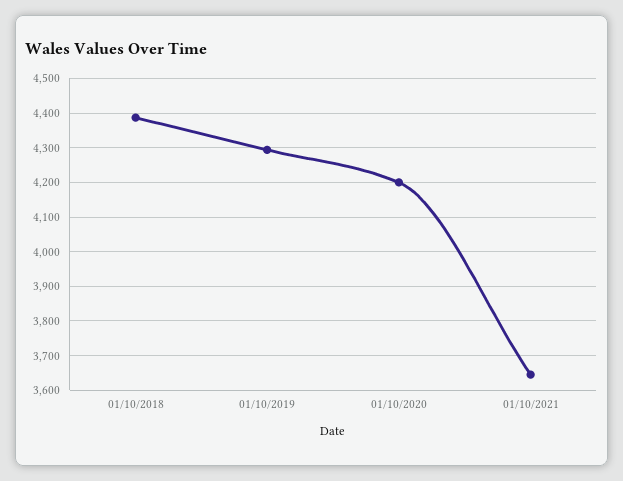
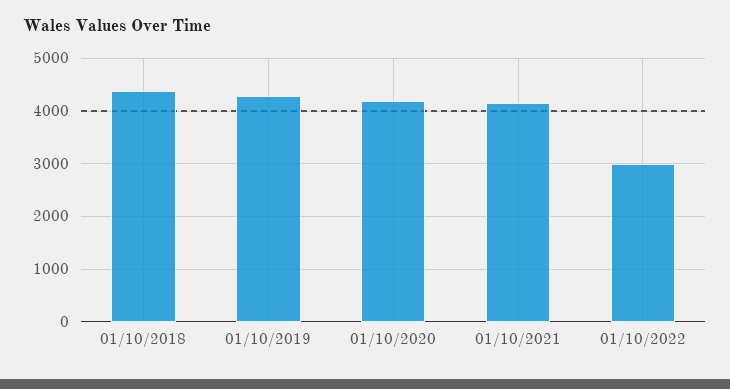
01/10/2021: 3640 -> 4200
01/10/2022: none -> 3000

